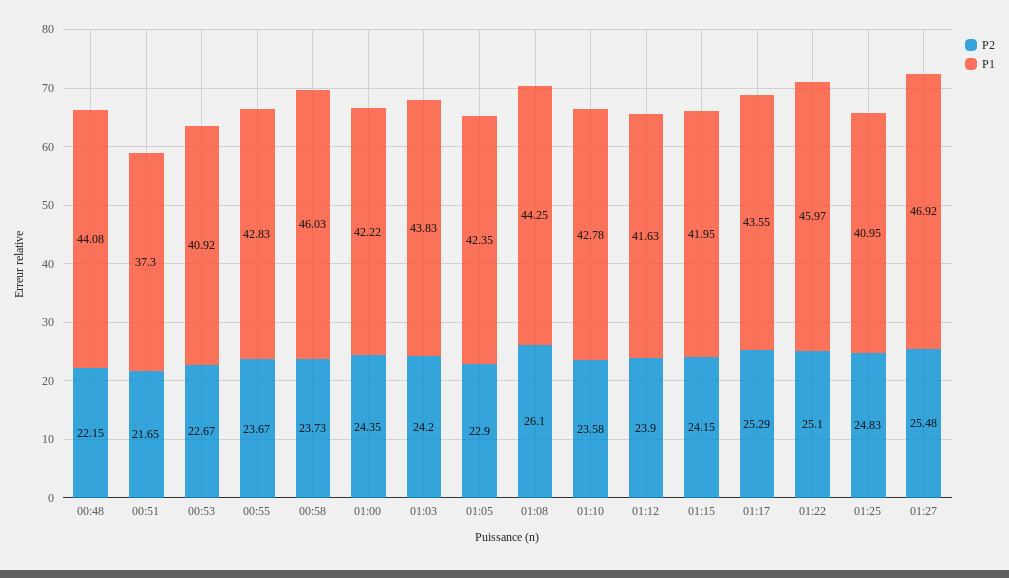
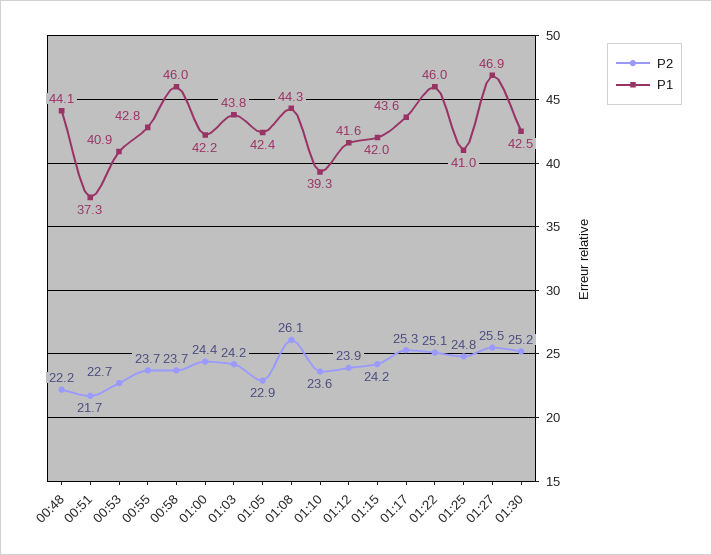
P1, 01:10: 42.78 -> 39.3
P2, 01:30: none -> 25.2
P1, 01:30: none -> 42.5

